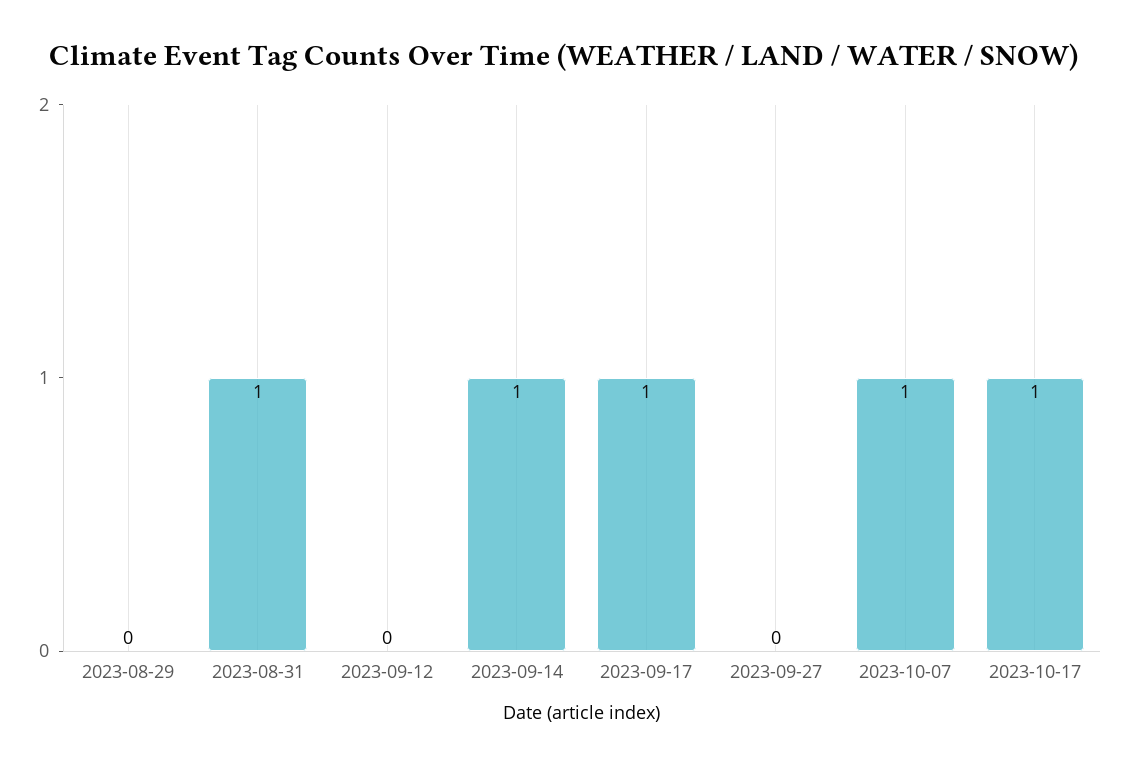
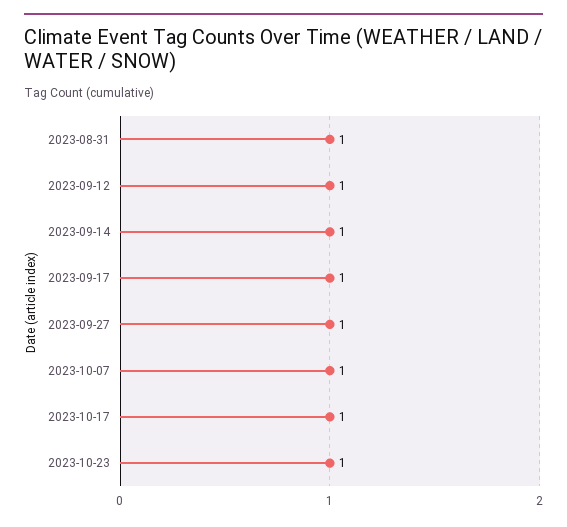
2023-08-29: 0 -> none
2023-09-12: 0 -> 1
2023-09-27: 0 -> 1
2023-10-23: none -> 1

